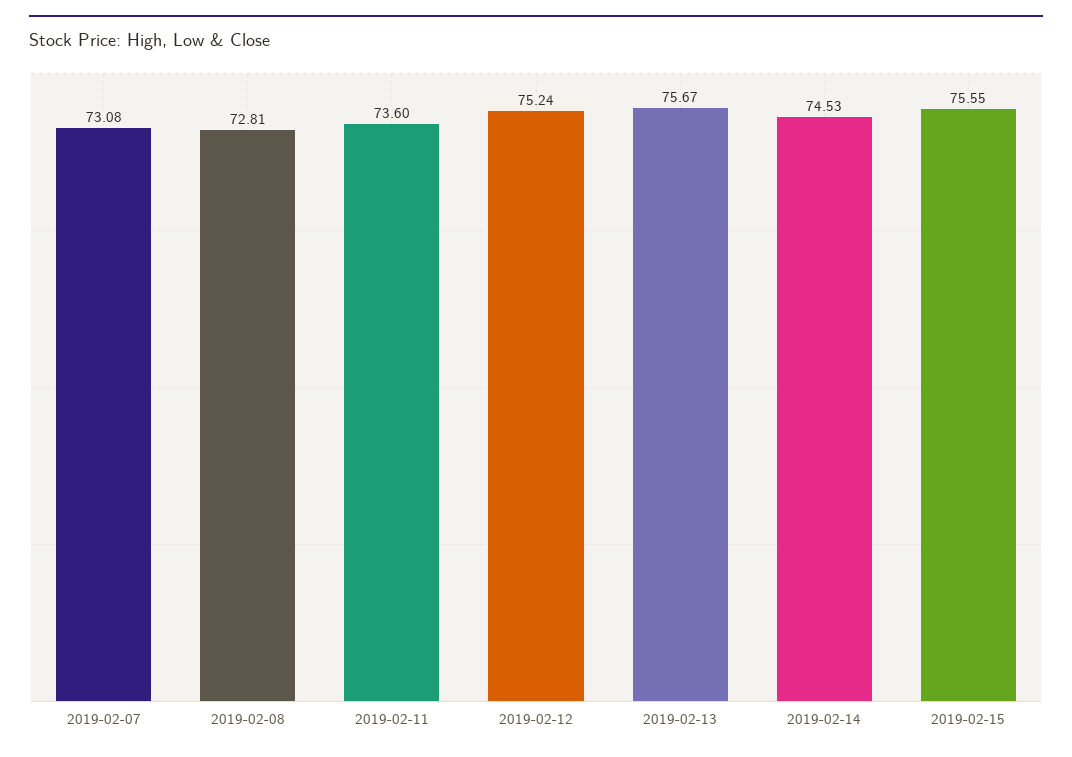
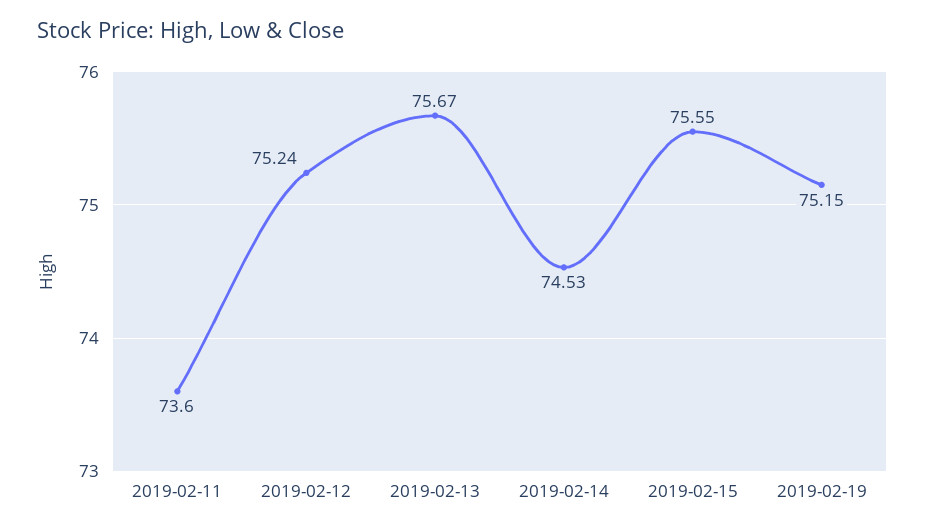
2019-02-07: 73.08 -> none
2019-02-08: 72.81 -> none
2019-02-19: none -> 75.15

